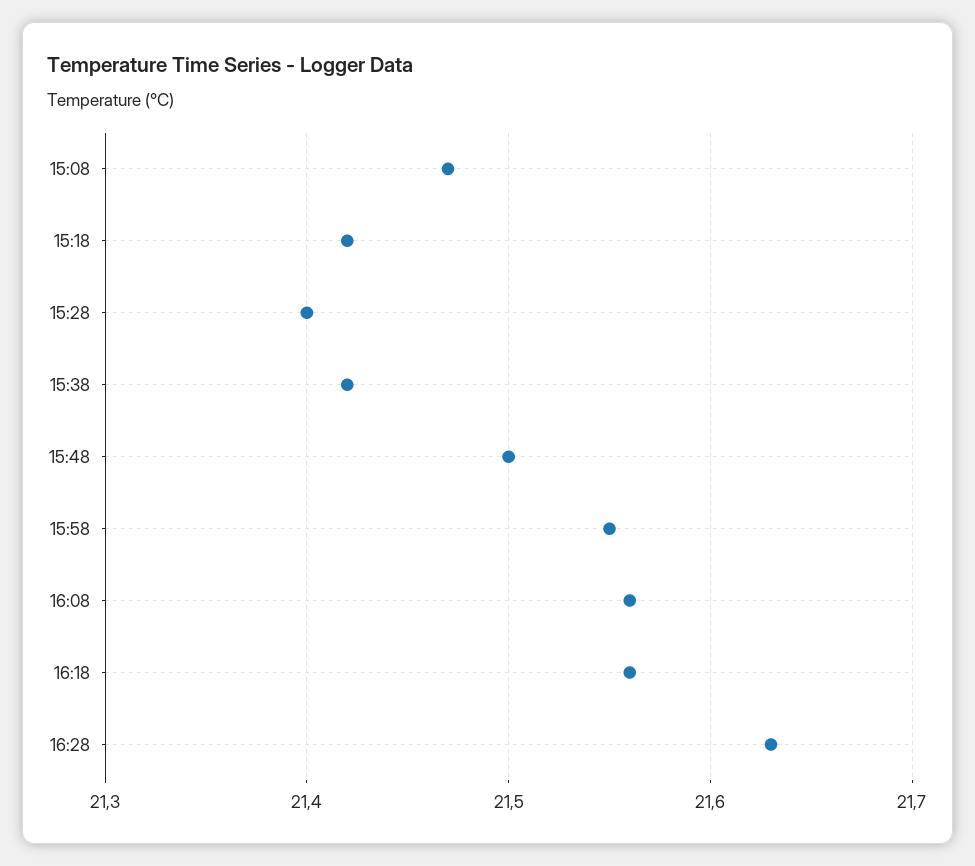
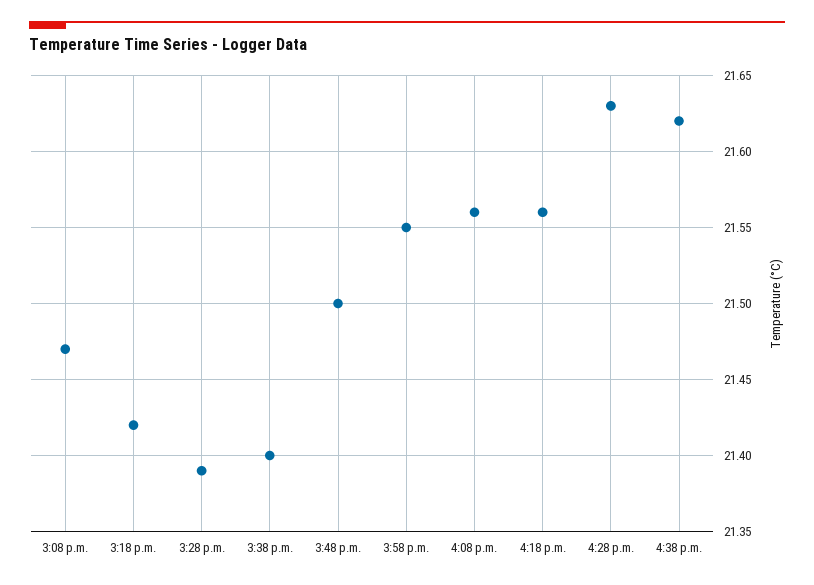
15:28: 21.4 -> 21.39
15:38: 21.42 -> 21.4
4:38 p.m.: none -> 21.62

